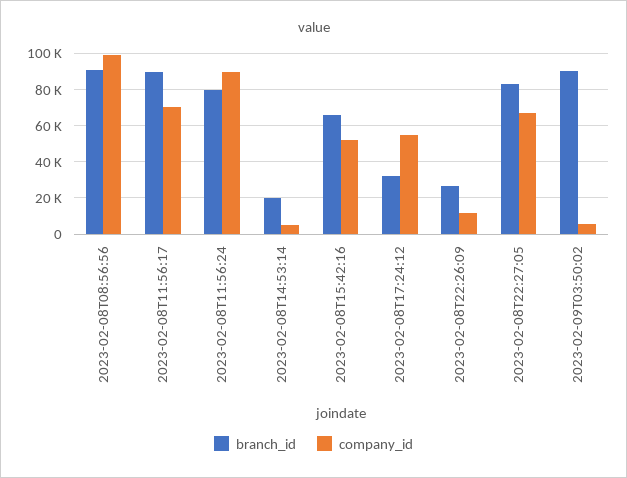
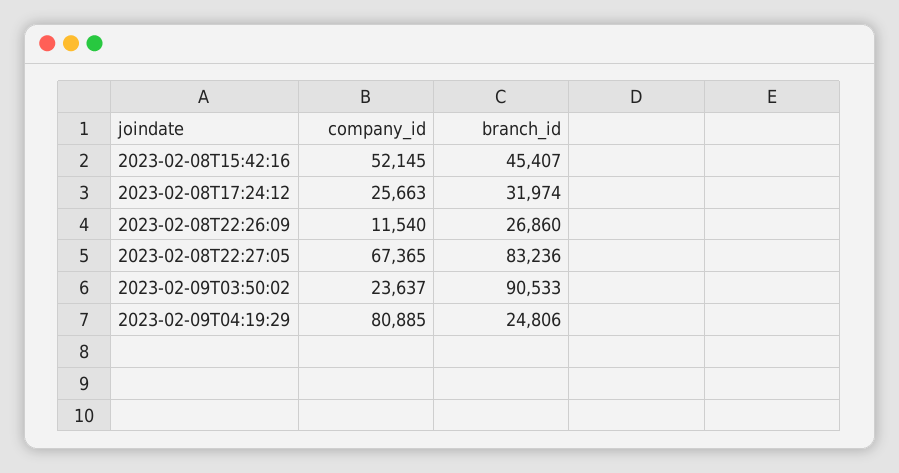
branch_id, 2023-02-08T08:56:56: 90000 -> none
company_id, 2023-02-08T08:56:56: 100000 -> none
branch_id, 2023-02-08T11:56:17: 90000 -> none
company_id, 2023-02-08T11:56:17: 70000 -> none
branch_id, 2023-02-08T11:56:24: 80000 -> none
company_id, 2023-02-08T11:56:24: 90000 -> none
branch_id, 2023-02-08T14:53:14: 20000 -> none
company_id, 2023-02-08T14:53:14: 5000 -> none
branch_id, 2023-02-08T15:42:16: 65000 -> 45407
company_id, 2023-02-08T17:24:12: 55000 -> 25663
company_id, 2023-02-09T03:50:02: 5000 -> 23637
company_id, 2023-02-09T04:19:29: none -> 80885
branch_id, 2023-02-09T04:19:29: none -> 24806

